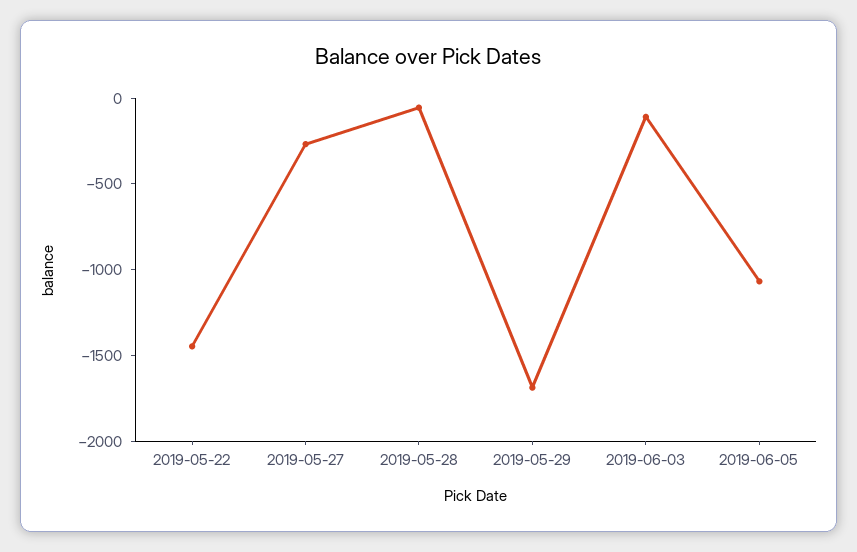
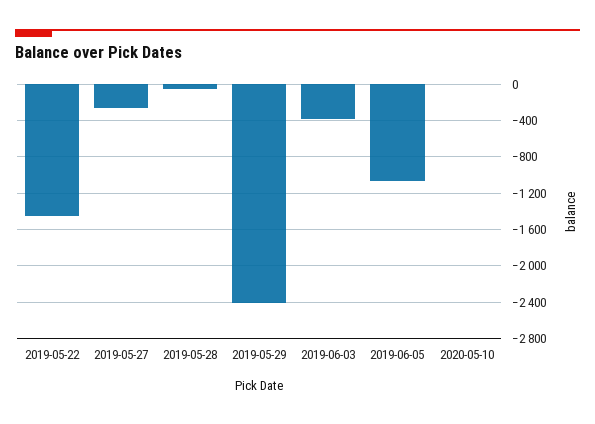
2019-05-29: -1700 -> -2400
2019-06-03: -100 -> -400
2020-05-10: none -> 0

